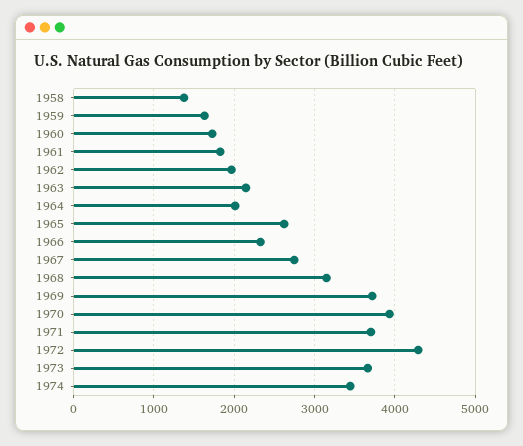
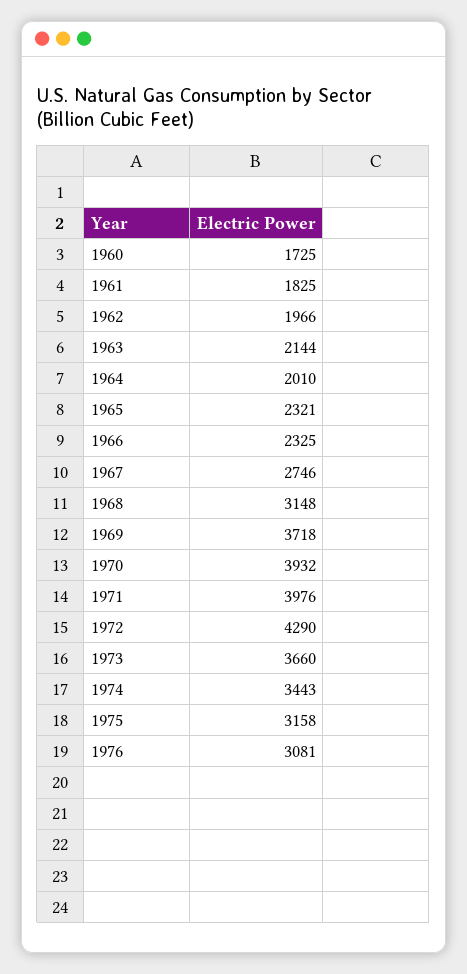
1958: 1400 -> none
1959: 1600 -> none
1965: 2600 -> 2321
1971: 3700 -> 3976
1975: none -> 3158
1976: none -> 3081

